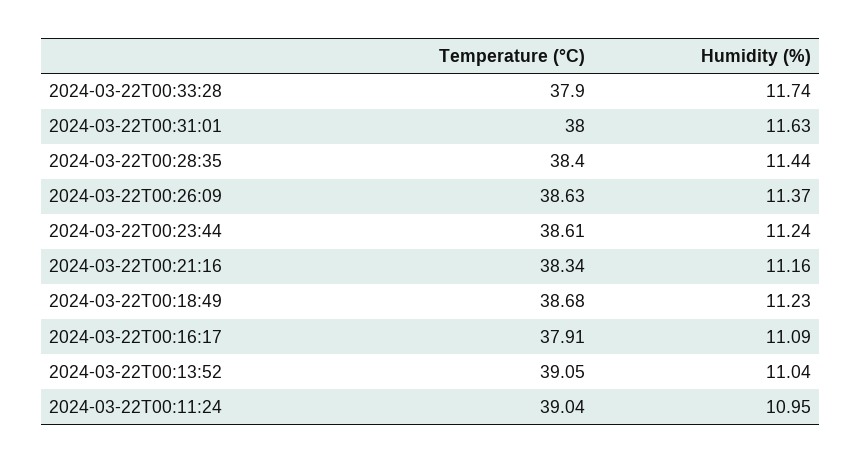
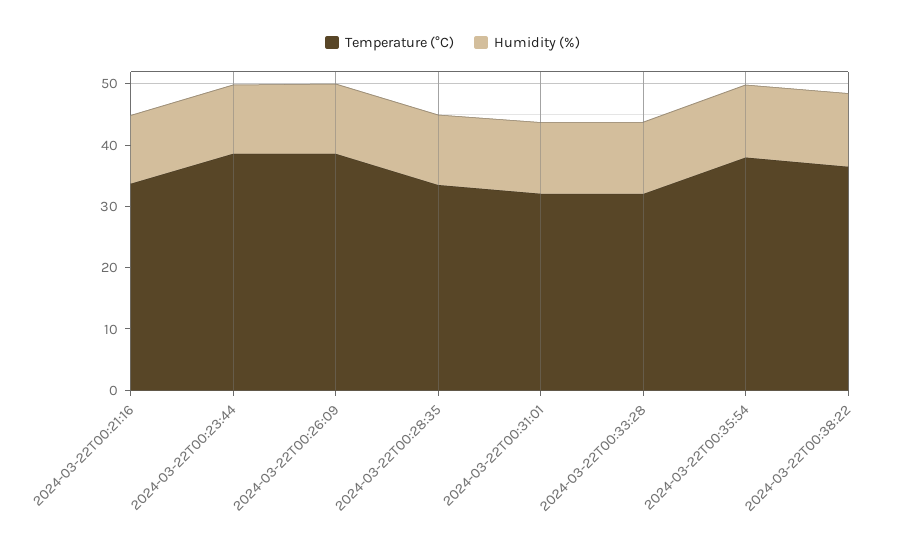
Temperature (°C), 2024-03-22T00:33:28: 37.9 -> 32
Temperature (°C), 2024-03-22T00:31:01: 38 -> 32
Temperature (°C), 2024-03-22T00:28:35: 38.4 -> 34
Temperature (°C), 2024-03-22T00:21:16: 38.34 -> 34
Temperature (°C), 2024-03-22T00:18:49: 38.68 -> none
Humidity (%), 2024-03-22T00:18:49: 11.23 -> none
Temperature (°C), 2024-03-22T00:16:17: 37.91 -> none
Humidity (%), 2024-03-22T00:16:17: 11.09 -> none
Temperature (°C), 2024-03-22T00:13:52: 39.05 -> none
Humidity (%), 2024-03-22T00:13:52: 11.04 -> none
Temperature (°C), 2024-03-22T00:11:24: 39.04 -> none
Humidity (%), 2024-03-22T00:11:24: 10.95 -> none
Temperature (°C), 2024-03-22T00:35:54: none -> 38
Humidity (%), 2024-03-22T00:35:54: none -> 12
Temperature (°C), 2024-03-22T00:38:22: none -> 36
Humidity (%), 2024-03-22T00:38:22: none -> 12

